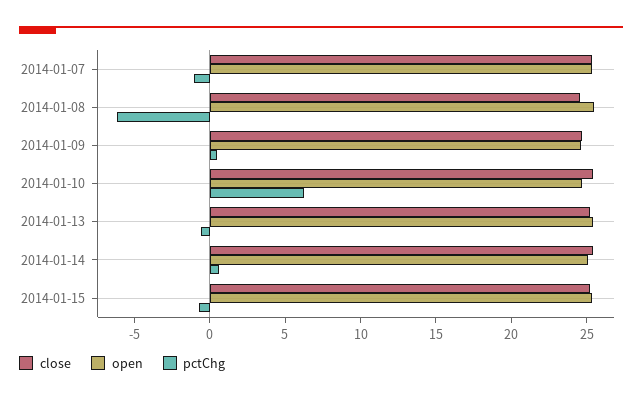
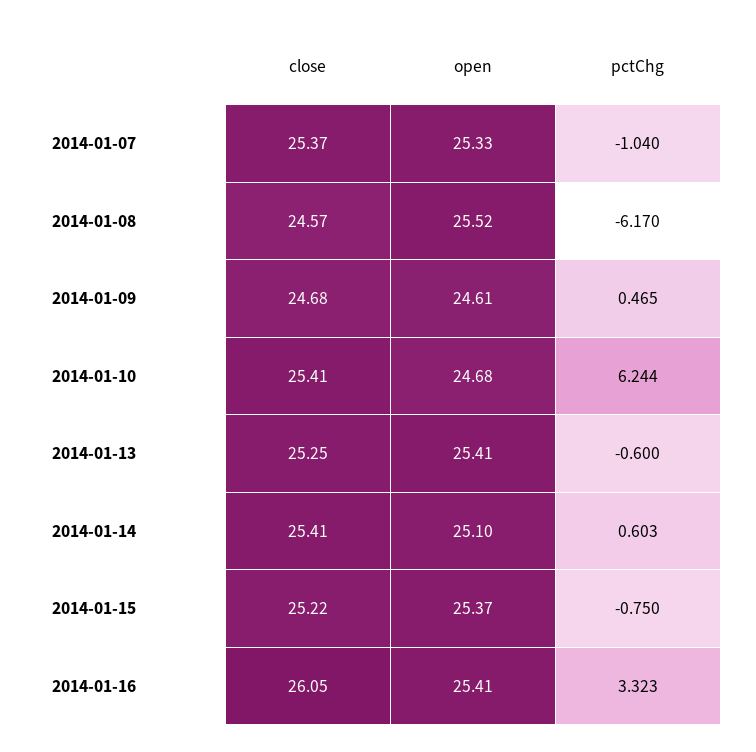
close, 2014-01-16: none -> 26.05
open, 2014-01-16: none -> 25.41
pctChg, 2014-01-16: none -> 3.323

